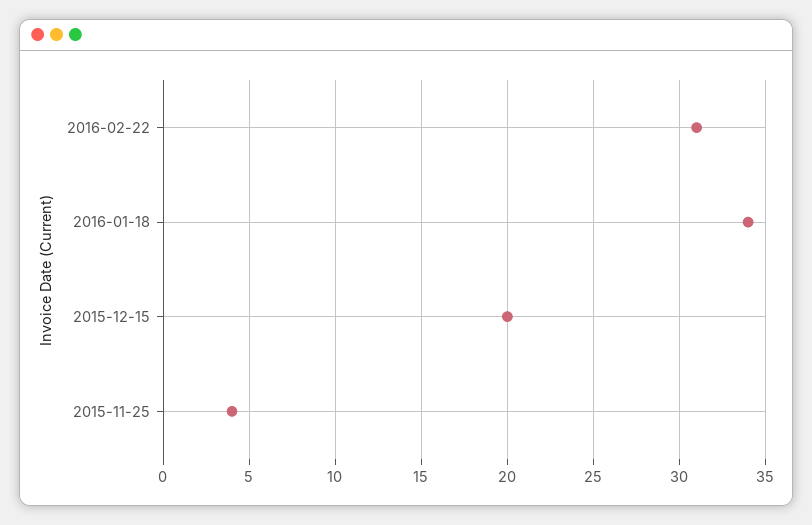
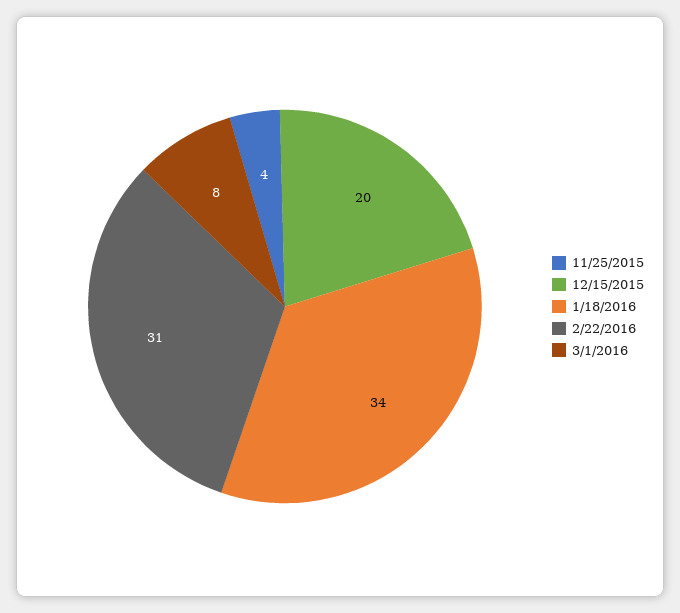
3/1/2016: none -> 8

